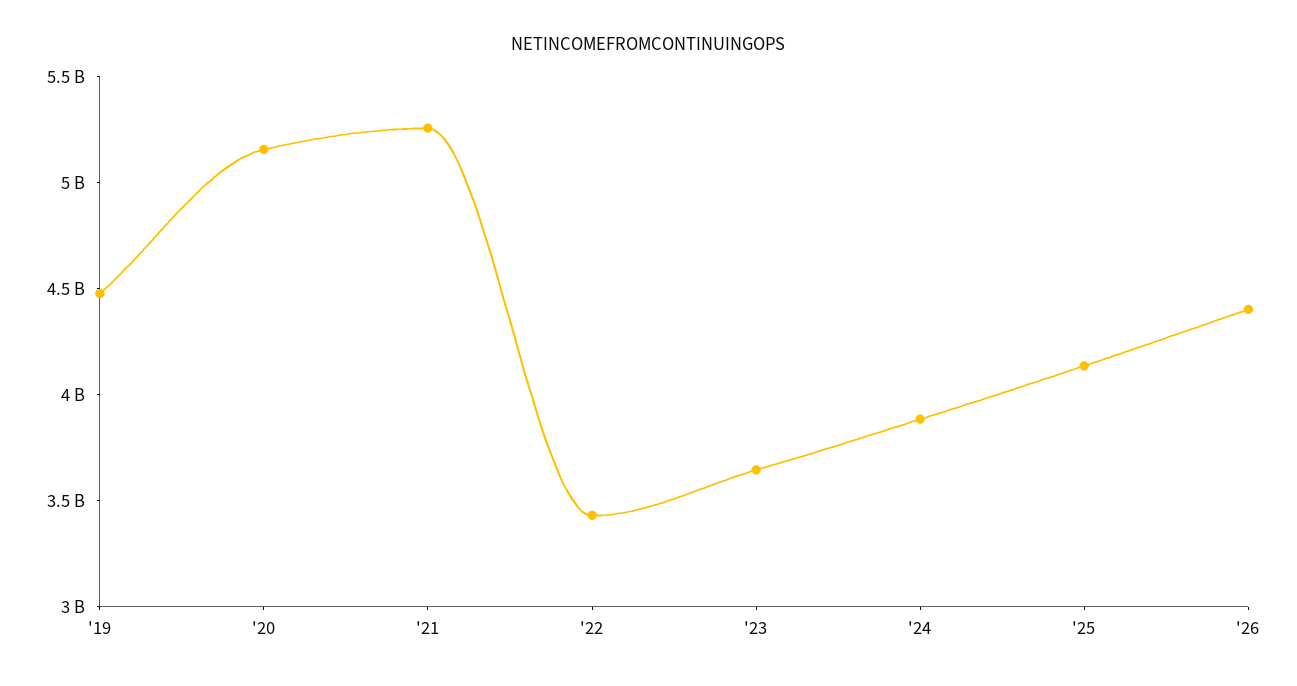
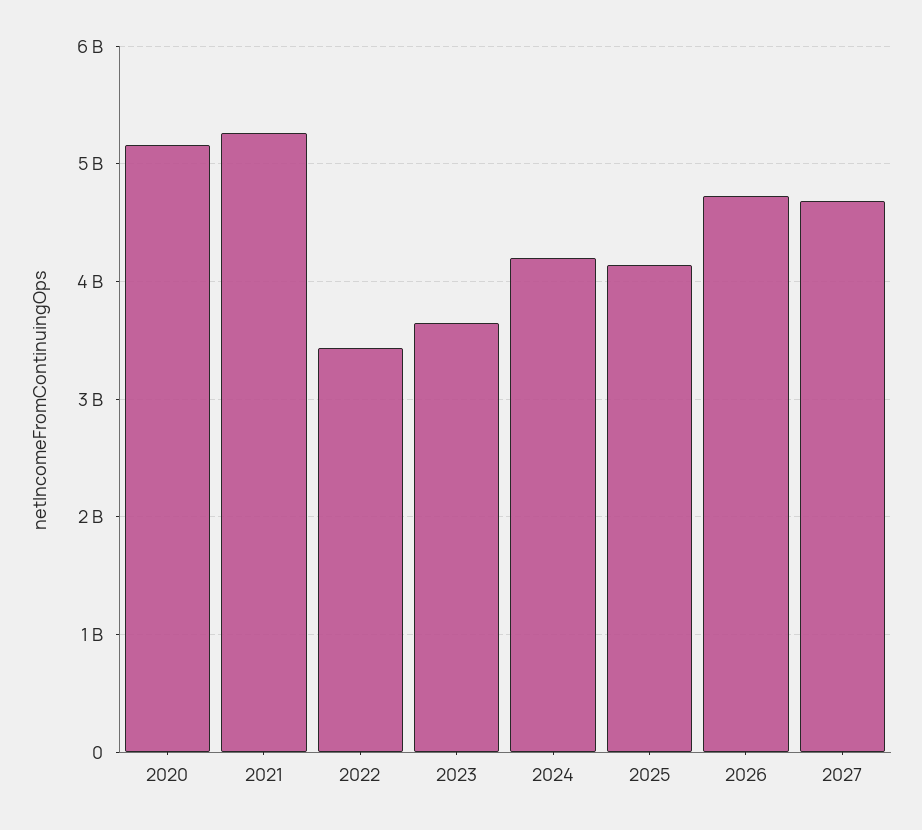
'19: 4500000000 -> none
'24: 3900000000 -> 4200000000
'26: 4400000000 -> 4700000000
2027: none -> 4700000000

